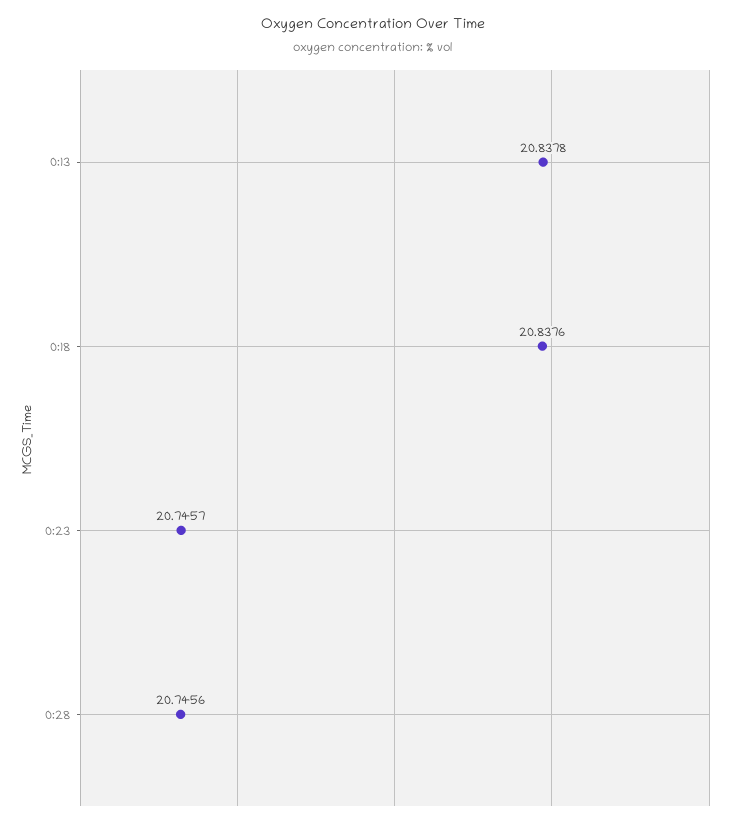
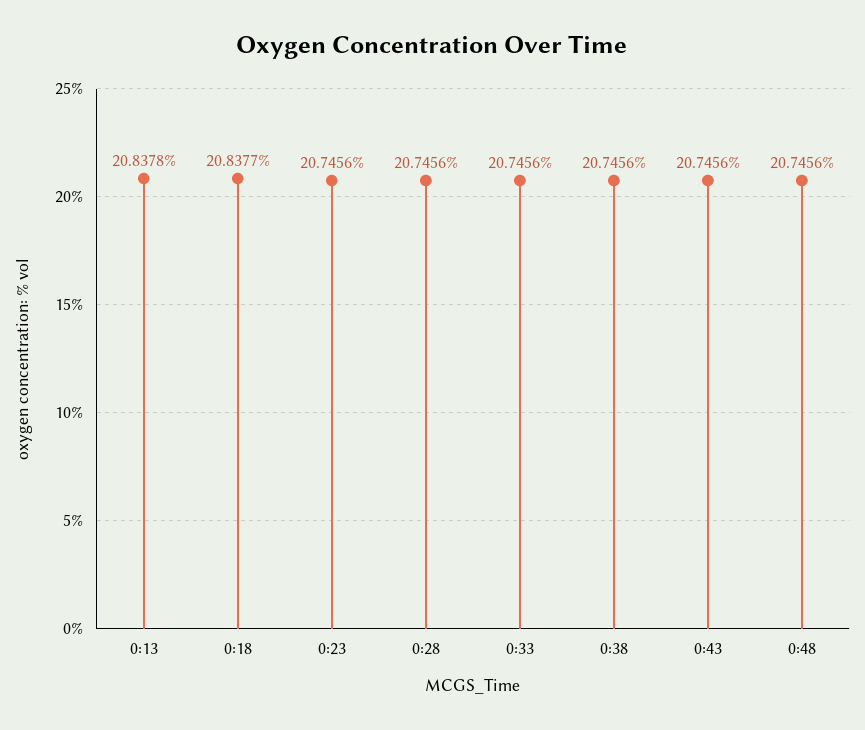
0:18: 20.8376 -> 20.8377
0:23: 20.7457 -> 20.7456
0:33: none -> 20.7456
0:38: none -> 20.7456
0:43: none -> 20.7456
0:48: none -> 20.7456

